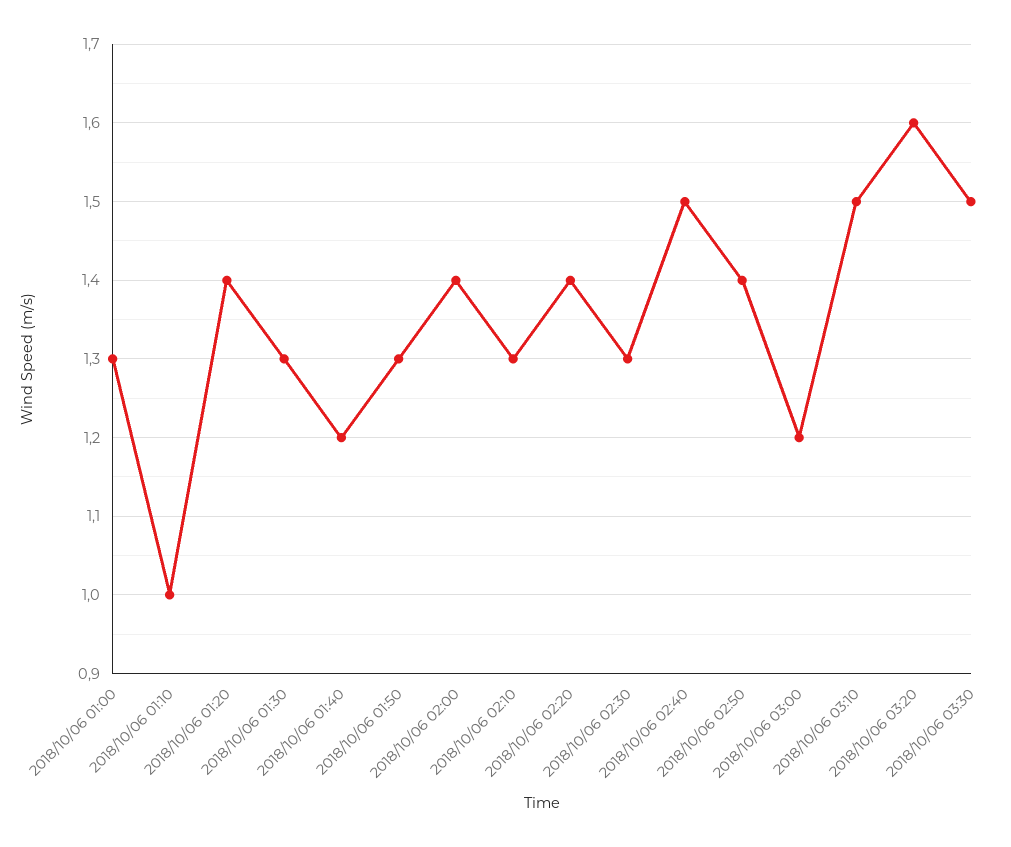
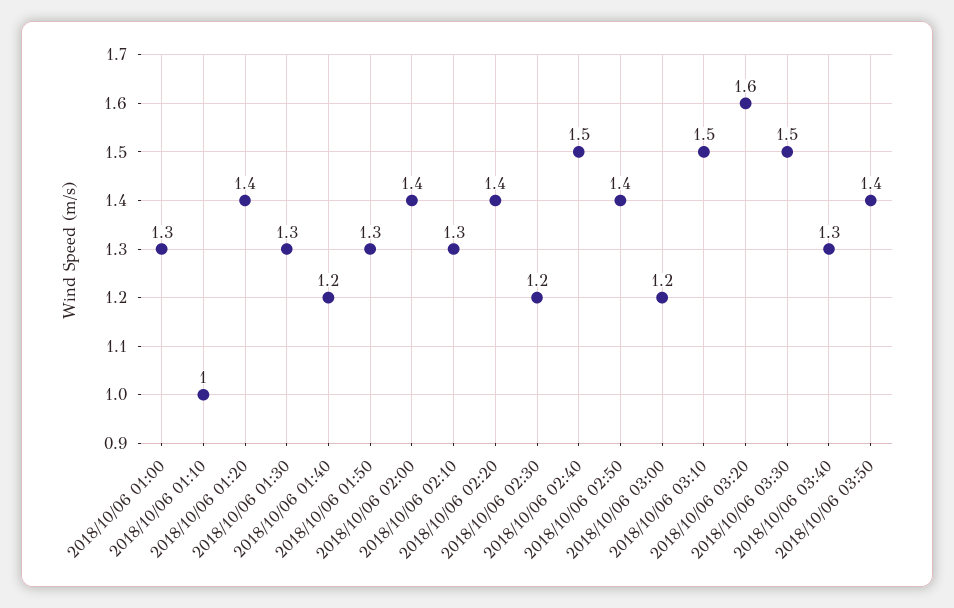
2018/10/06 02:30: 1.3 -> 1.2
2018/10/06 03:40: none -> 1.3
2018/10/06 03:50: none -> 1.4

